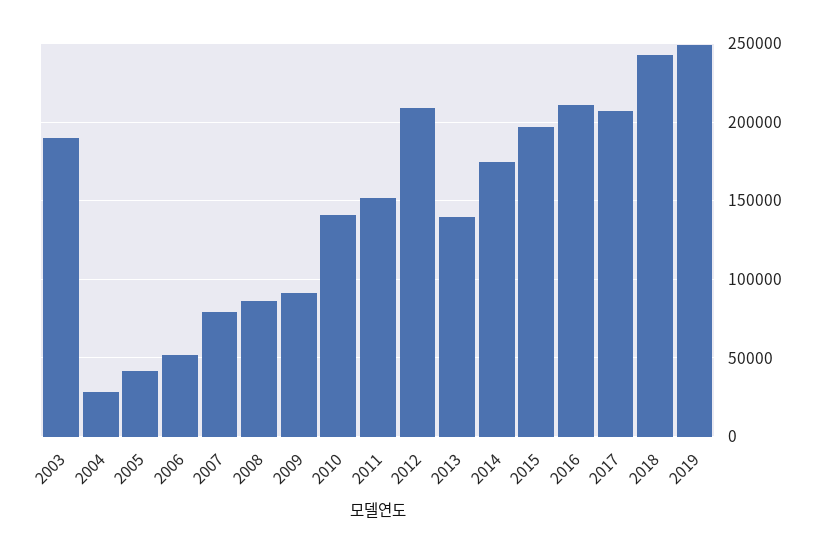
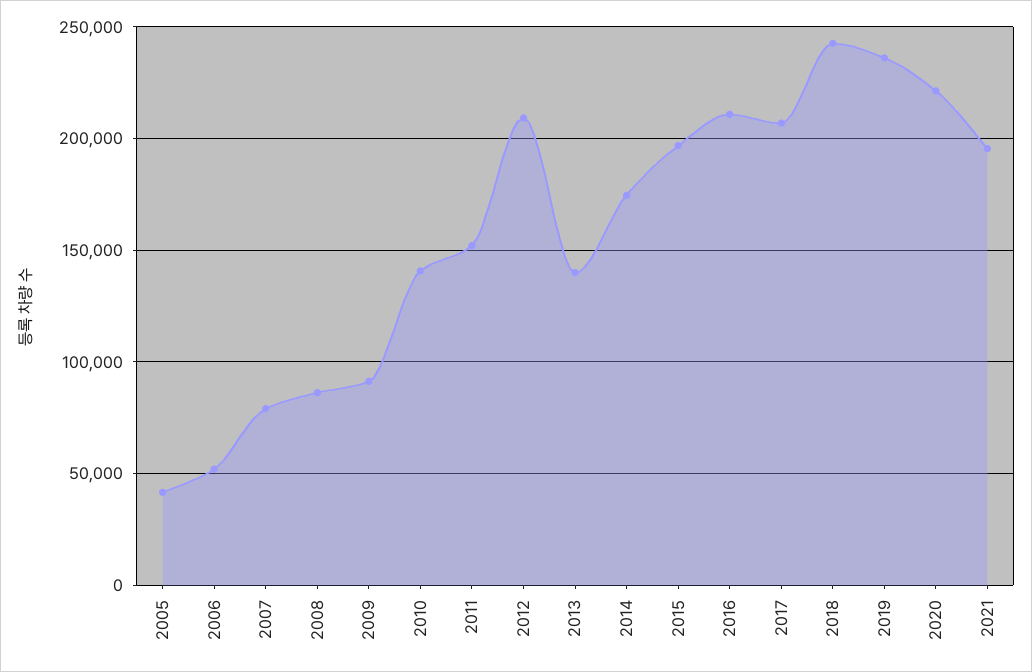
2003: 190000 -> none
2004: 30000 -> none
2019: 250000 -> 235000
2020: none -> 220000
2021: none -> 195000

